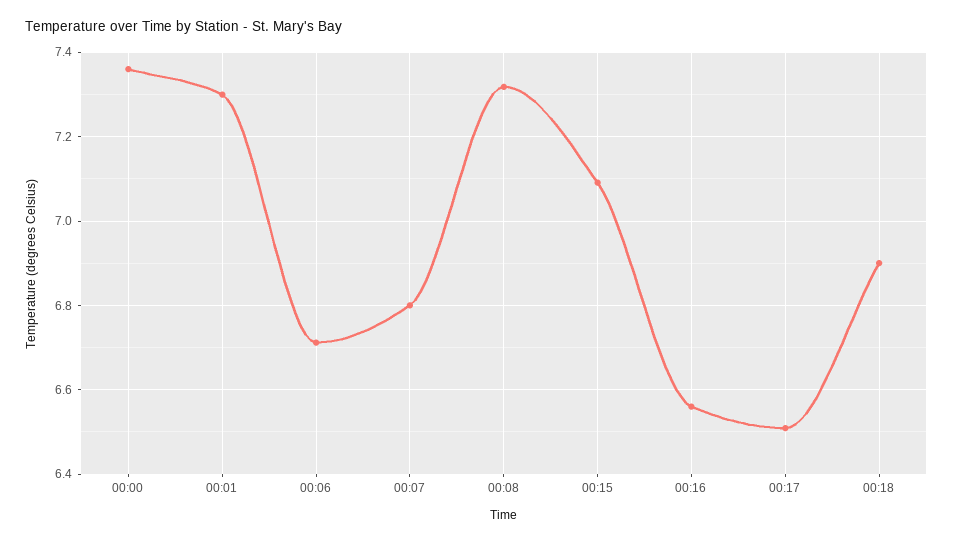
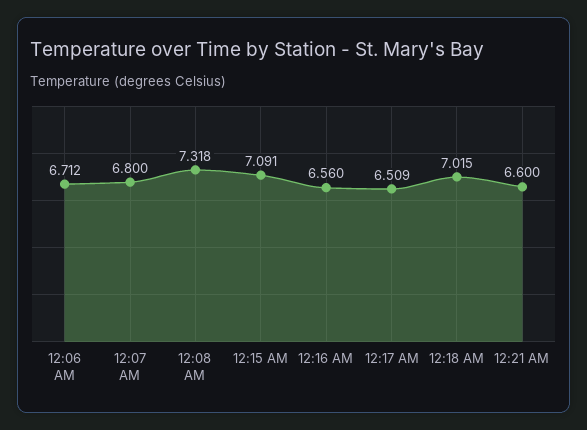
00:00: 7.36 -> none
00:01: 7.3 -> none
00:18: 6.9 -> 7.015
12:21 AM: none -> 6.6

